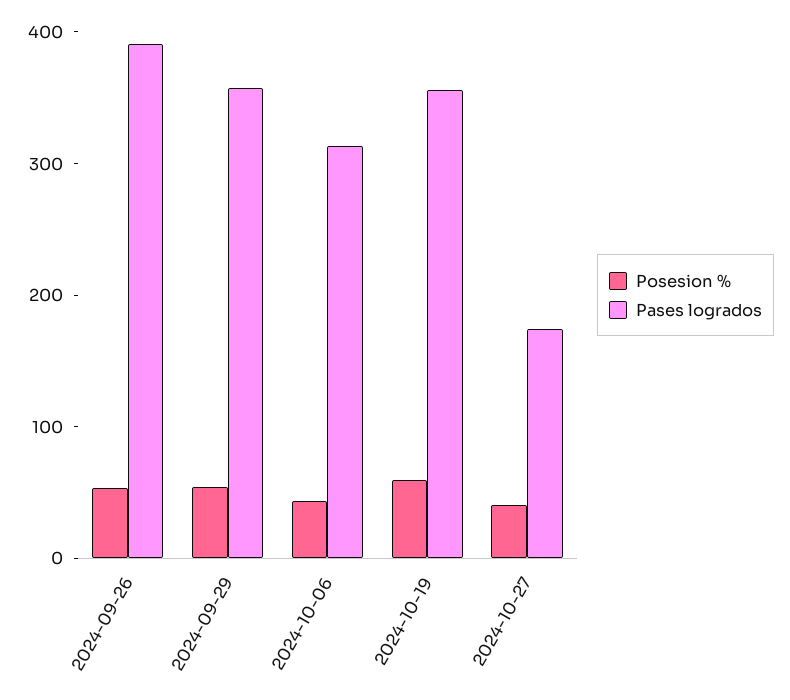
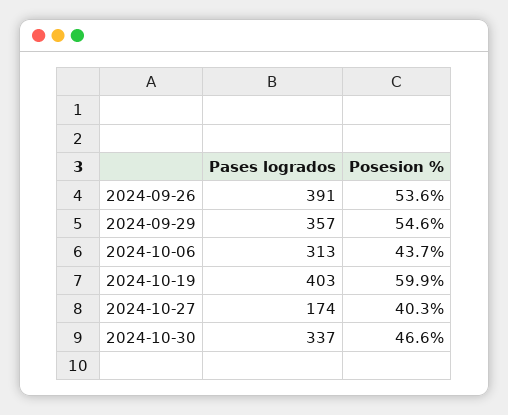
Pases logrados, 2024-10-19: 360 -> 403
Pases logrados, 2024-10-30: none -> 337
Posesion %, 2024-10-30: none -> 46.6

